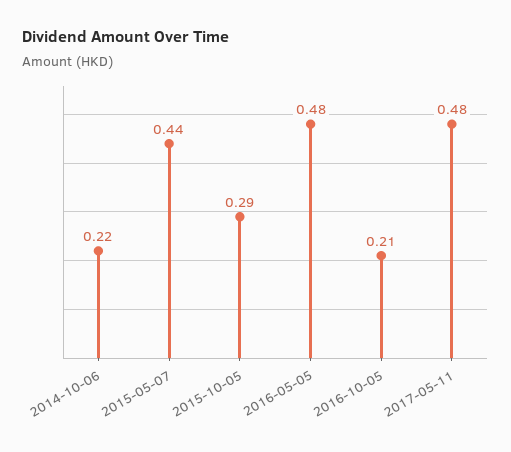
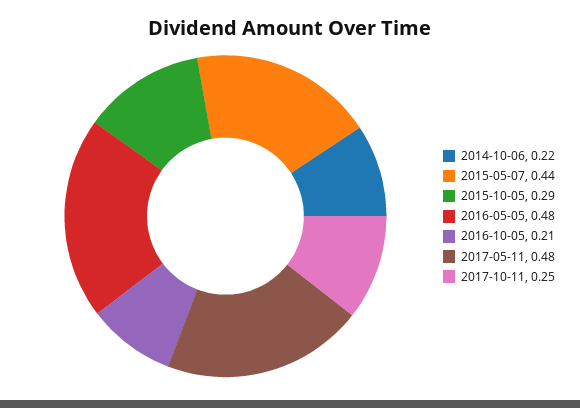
2017-10-11: none -> 0.25

